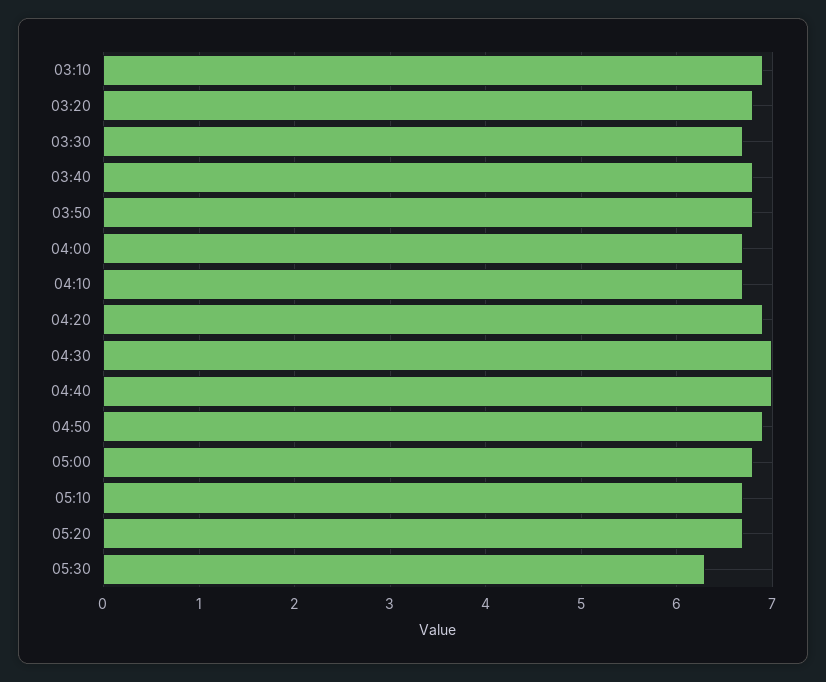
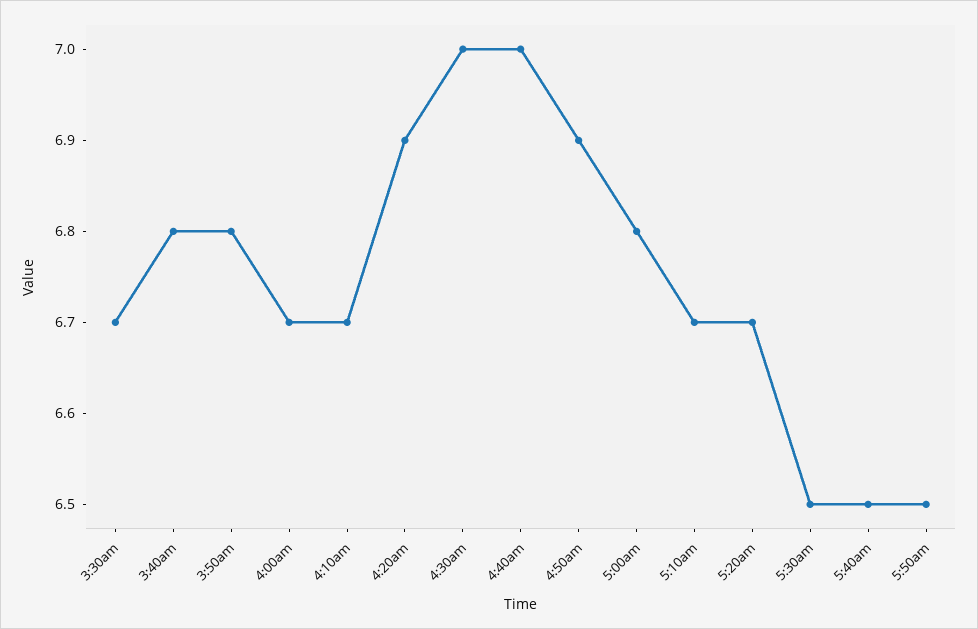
03:10: 6.9 -> none
03:20: 6.8 -> none
05:30: 6.3 -> 6.5
5:40am: none -> 6.5
5:50am: none -> 6.5

